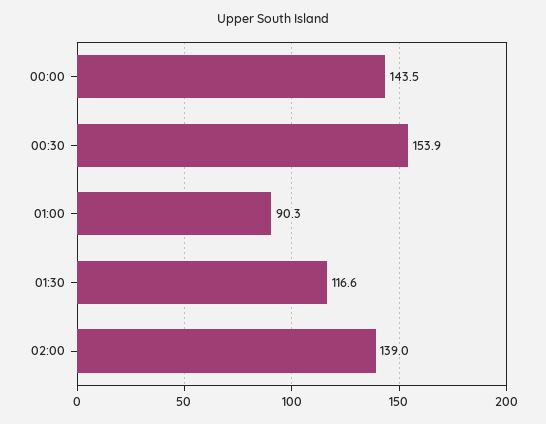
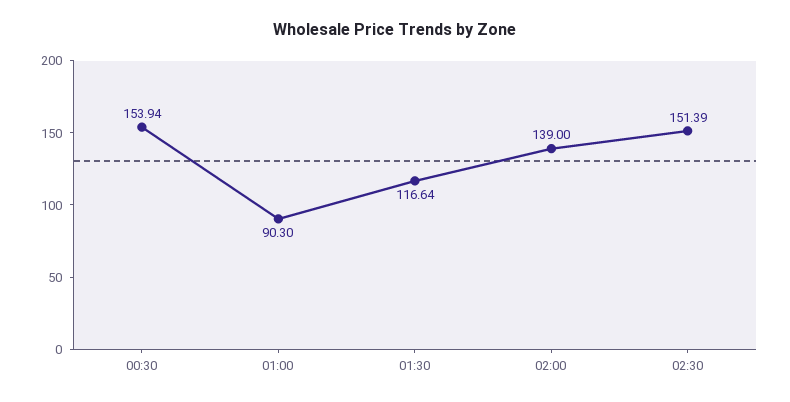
00:00: 143.5 -> none
02:30: none -> 151.39

